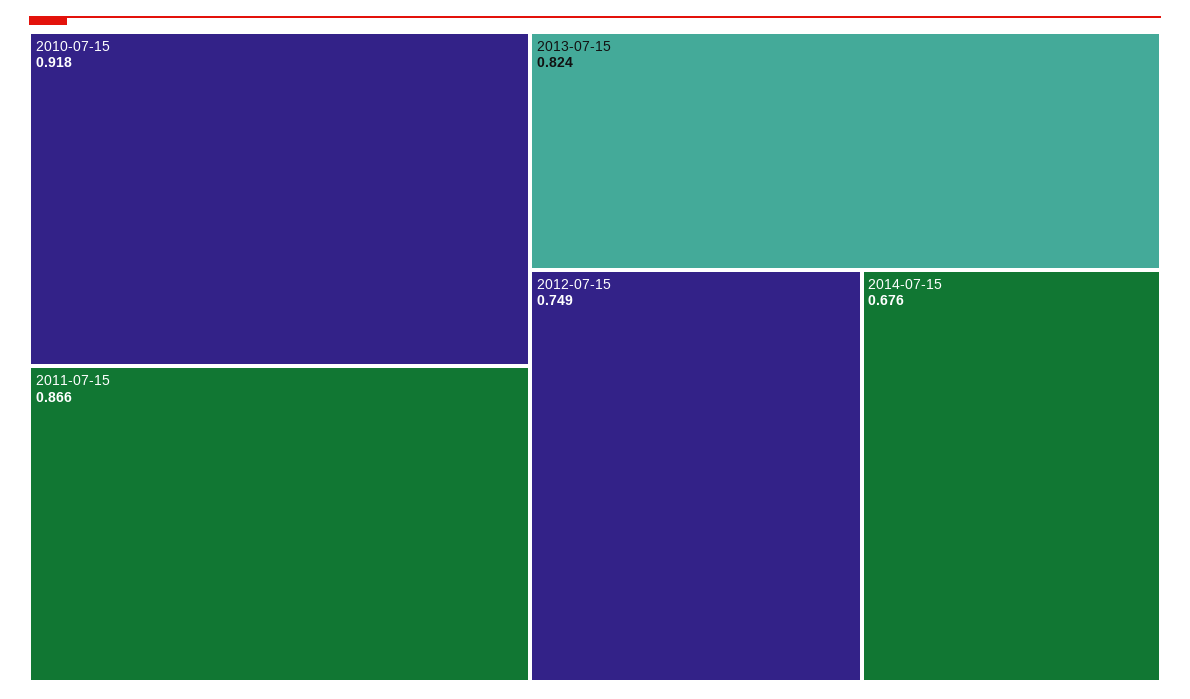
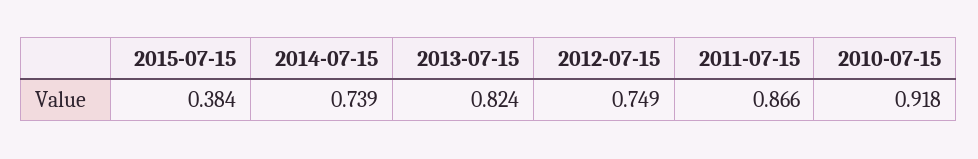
2014-07-15: 0.676 -> 0.739
2015-07-15: none -> 0.384

